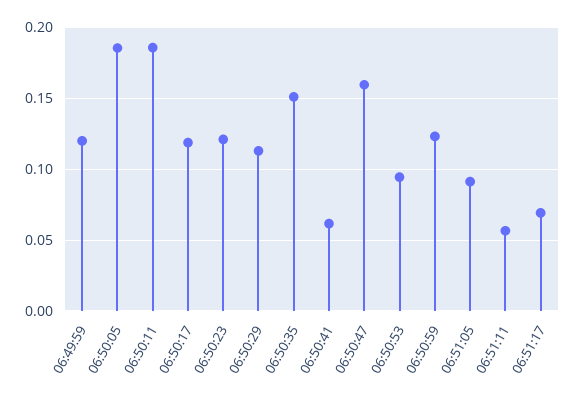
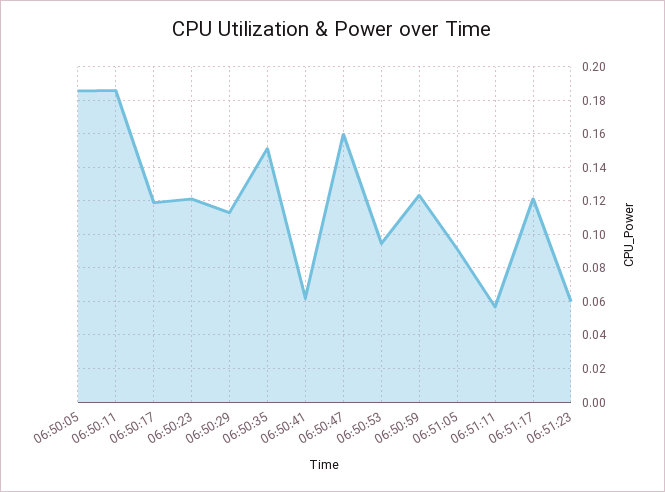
06:49:59: 0.12 -> none
06:51:17: 0.07 -> 0.12
06:51:23: none -> 0.06

